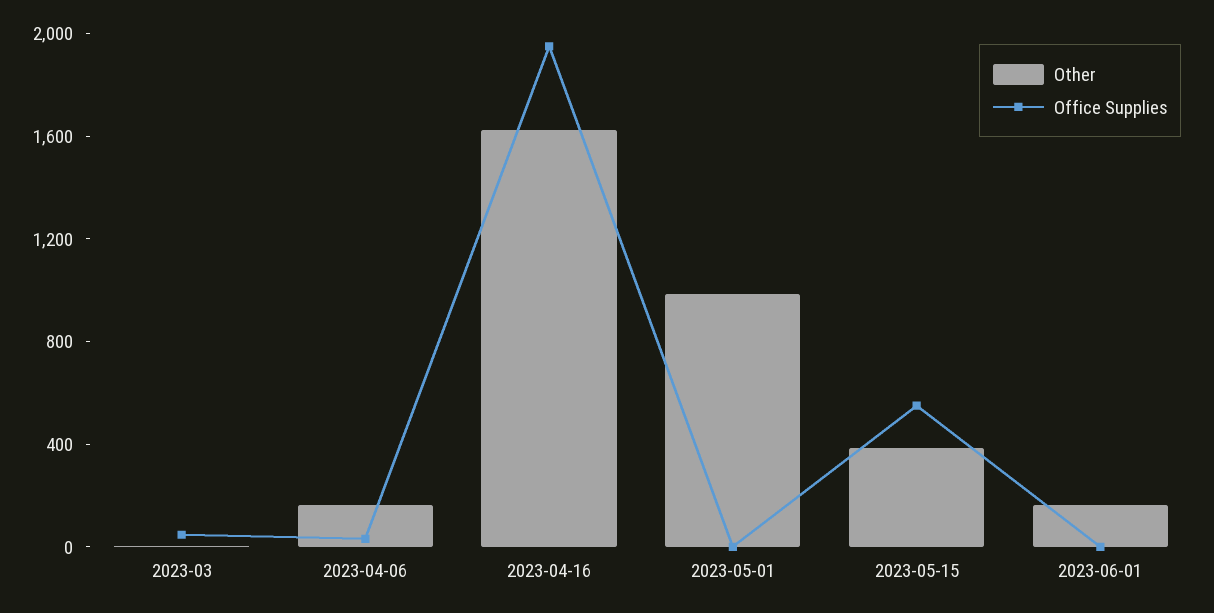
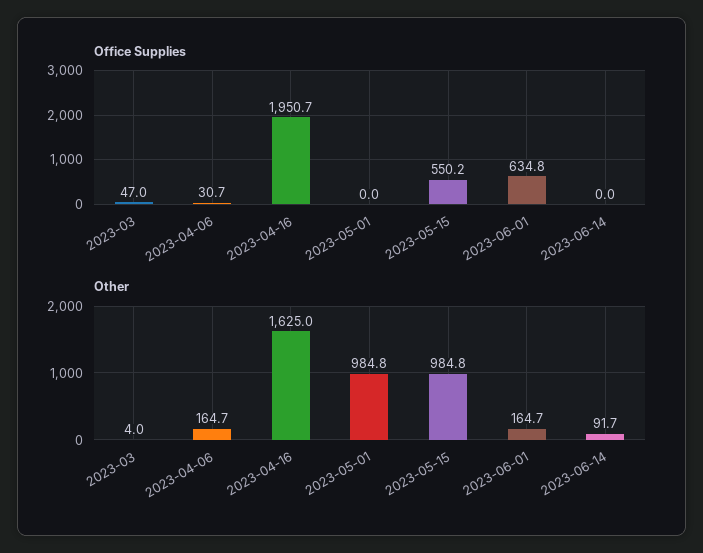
Other, 2023-05-15: 400 -> 984.8
Office Supplies, 2023-06-01: 0 -> 634.8
Office Supplies, 2023-06-14: none -> 0
Other, 2023-06-14: none -> 91.7

